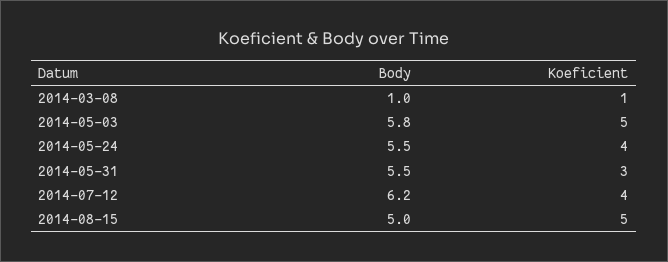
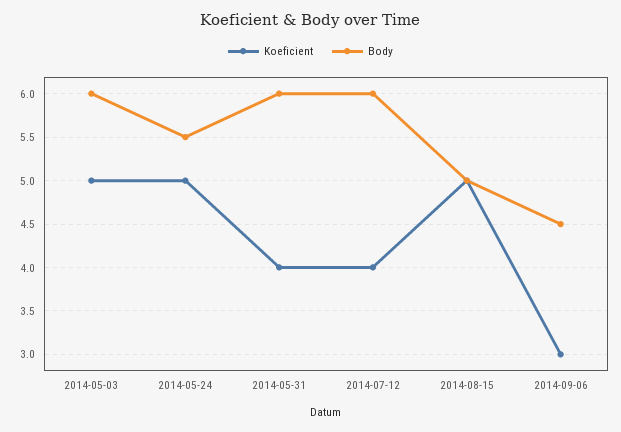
Body, 2014-03-08: 1 -> none
Koeficient, 2014-03-08: 1 -> none
Body, 2014-05-03: 5.8 -> 6
Koeficient, 2014-05-24: 4 -> 5
Body, 2014-05-31: 5.5 -> 6
Koeficient, 2014-05-31: 3 -> 4
Body, 2014-07-12: 6.2 -> 6
Koeficient, 2014-09-06: none -> 3
Body, 2014-09-06: none -> 4.5

